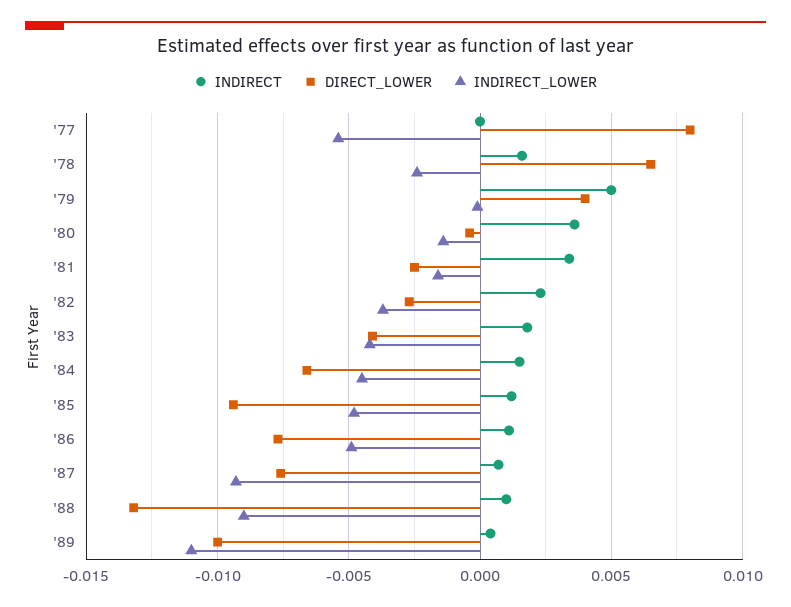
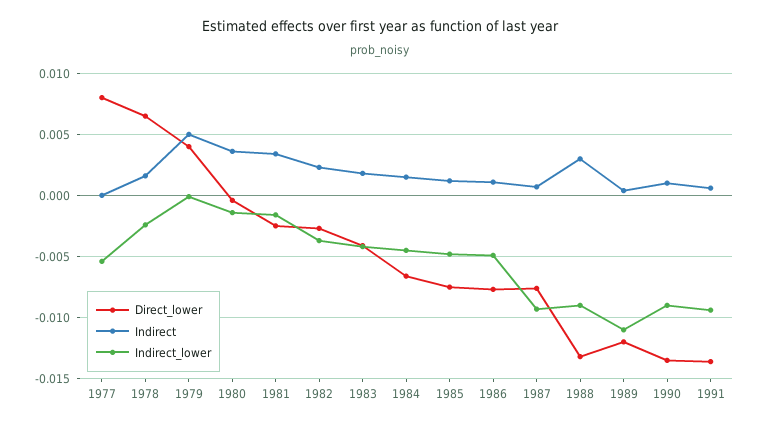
DIRECT_LOWER, '85: -0.0095 -> -0.0075
INDIRECT, '88: 0.001 -> 0.003
DIRECT_LOWER, '89: -0.01 -> -0.012
DIRECT_LOWER, 1990: none -> -0.0135
INDIRECT, 1990: none -> 0.001
INDIRECT_LOWER, 1990: none -> -0.009
DIRECT_LOWER, 1991: none -> -0.0135
INDIRECT, 1991: none -> 0.0005
INDIRECT_LOWER, 1991: none -> -0.0095

